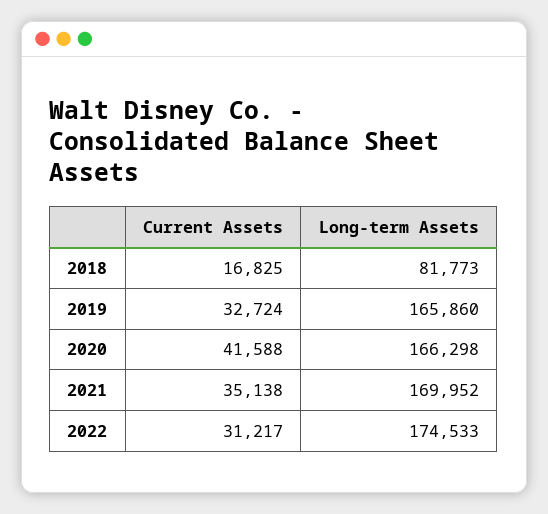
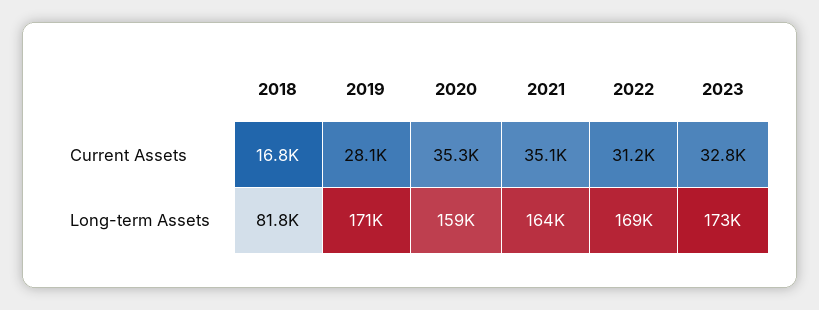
Current Assets, 2019: 32724 -> 28100
Long-term Assets, 2019: 165860 -> 171000
Current Assets, 2020: 41588 -> 35300
Long-term Assets, 2020: 166298 -> 159000
Long-term Assets, 2021: 169952 -> 164000
Long-term Assets, 2022: 174533 -> 169000
Current Assets, 2023: none -> 32800
Long-term Assets, 2023: none -> 173000

